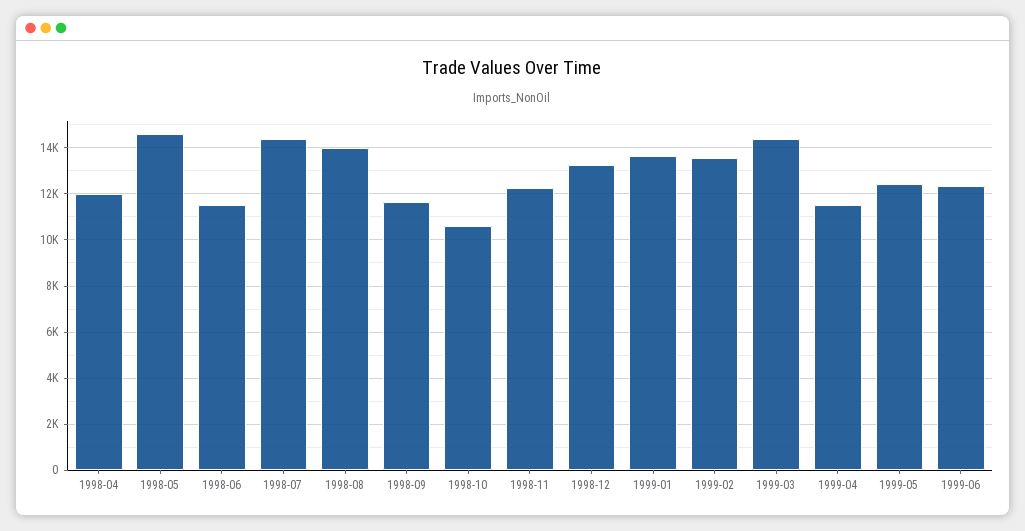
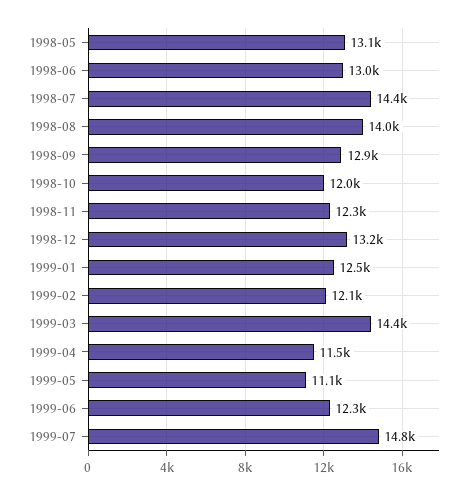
1998-04: 12000 -> none
1998-05: 14500 -> 13100
1998-06: 11500 -> 13000
1998-09: 11500 -> 12900
1998-10: 10500 -> 12000
1999-01: 13500 -> 12500
1999-02: 13500 -> 12100
1999-05: 12500 -> 11100
1999-07: none -> 14800

